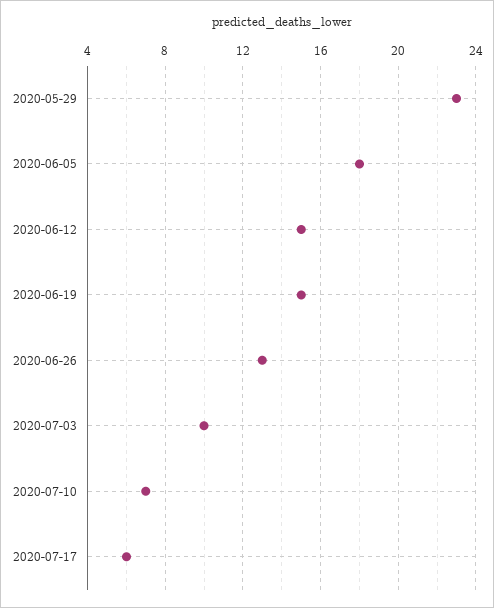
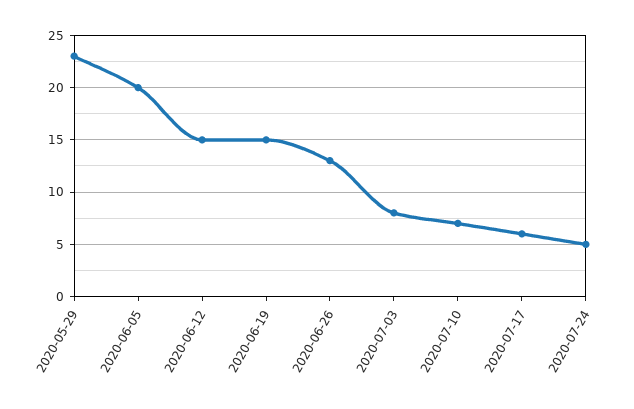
2020-06-05: 18 -> 20
2020-07-03: 10 -> 8
2020-07-24: none -> 5

